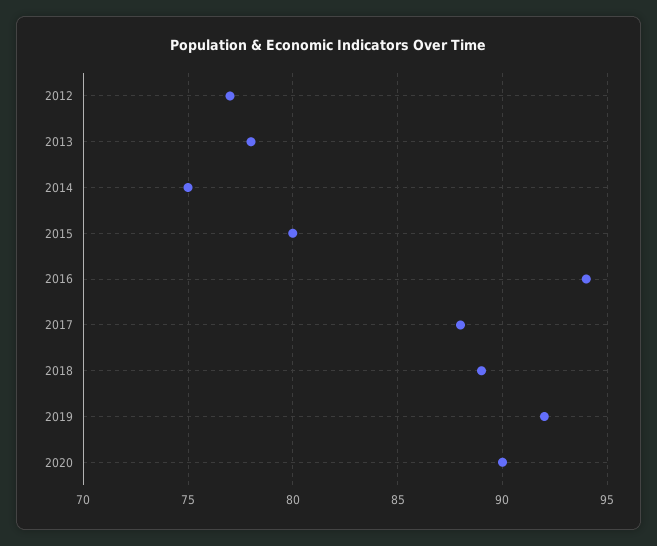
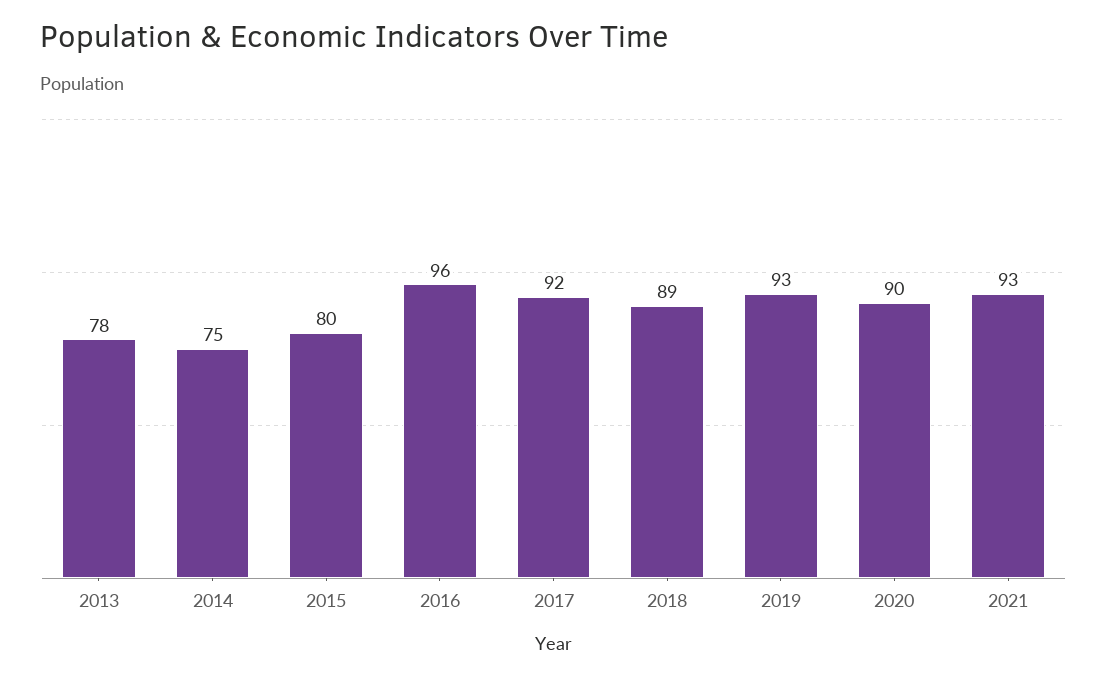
2012: 77 -> none
2016: 94 -> 96
2017: 88 -> 92
2019: 92 -> 93
2021: none -> 93

